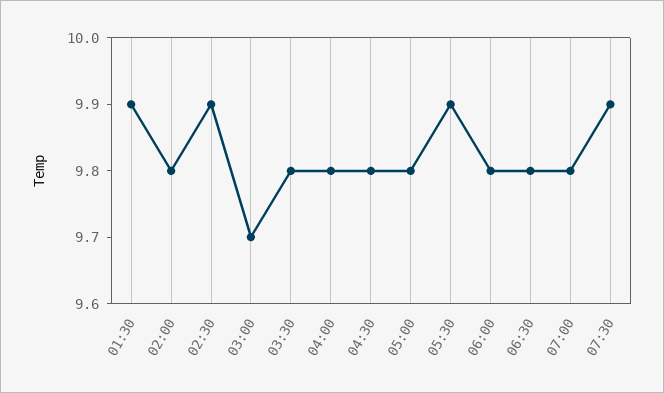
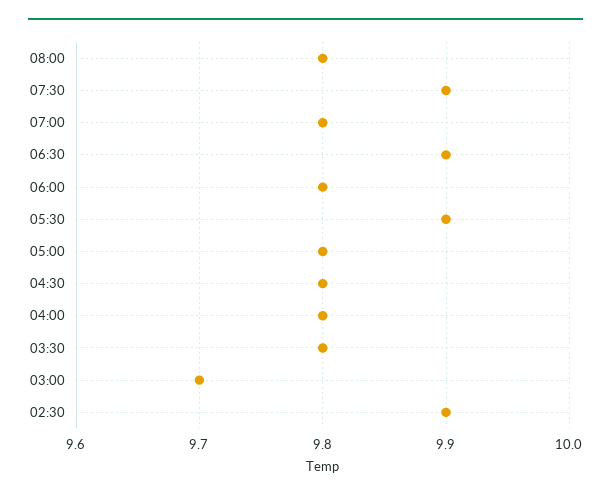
01:30: 9.9 -> none
02:00: 9.8 -> none
06:30: 9.8 -> 9.9
08:00: none -> 9.8

